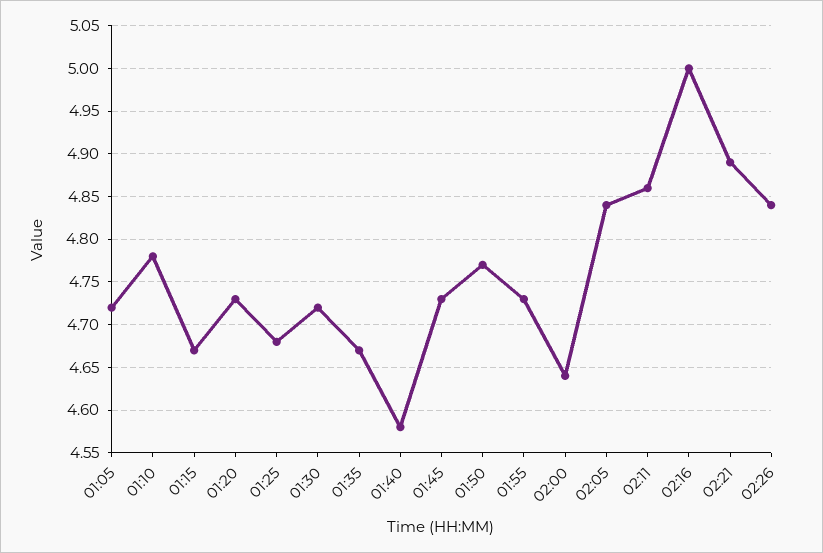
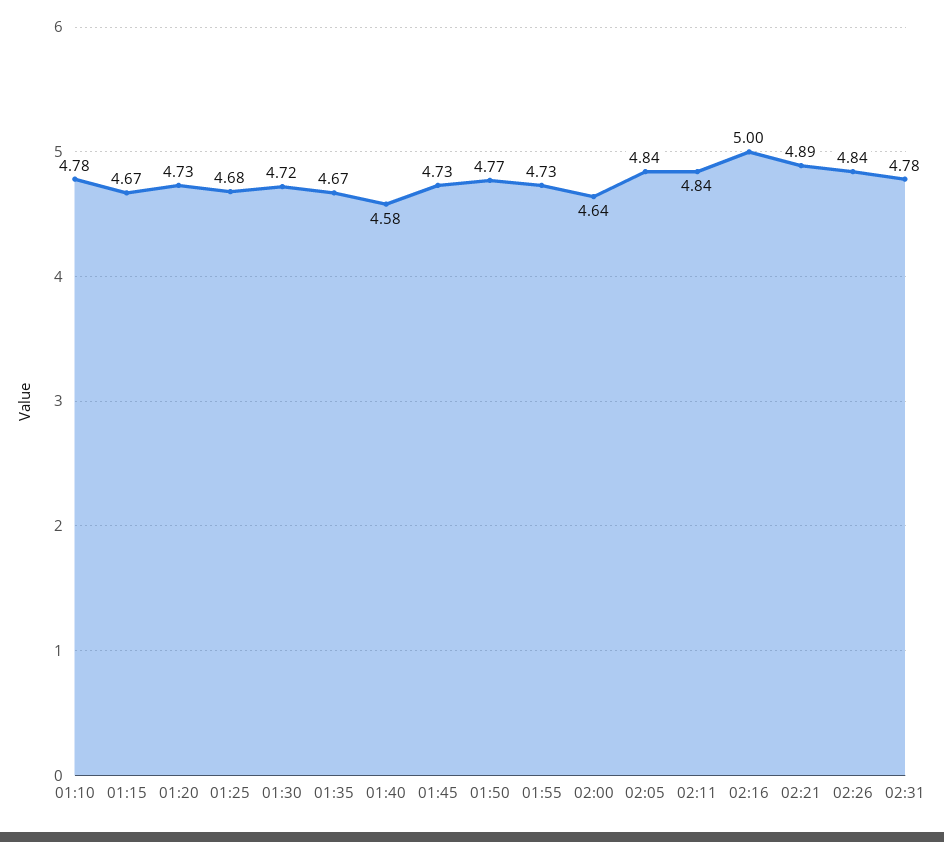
01:05: 4.72 -> none
02:11: 4.86 -> 4.84
02:31: none -> 4.78

